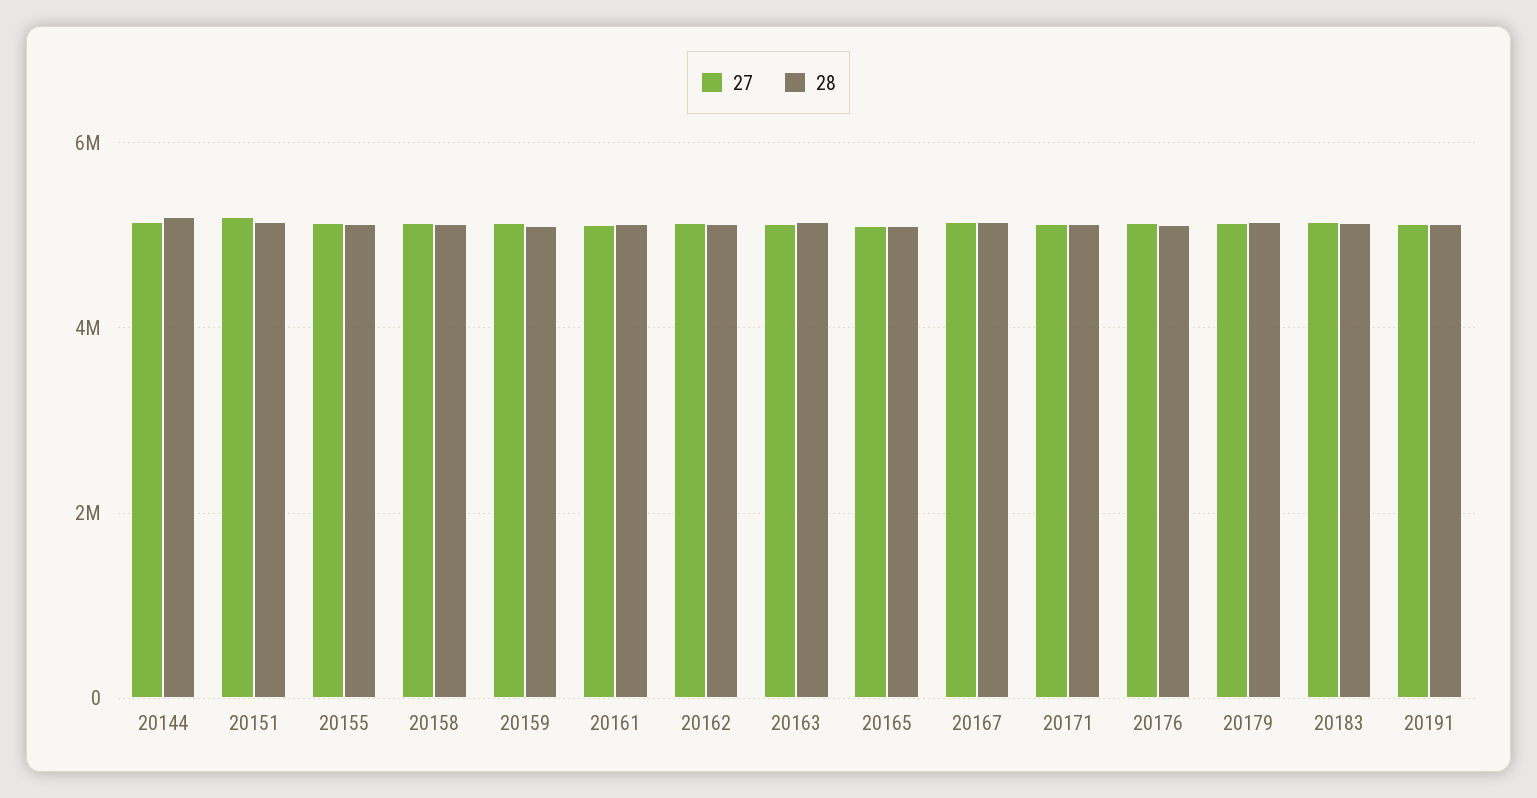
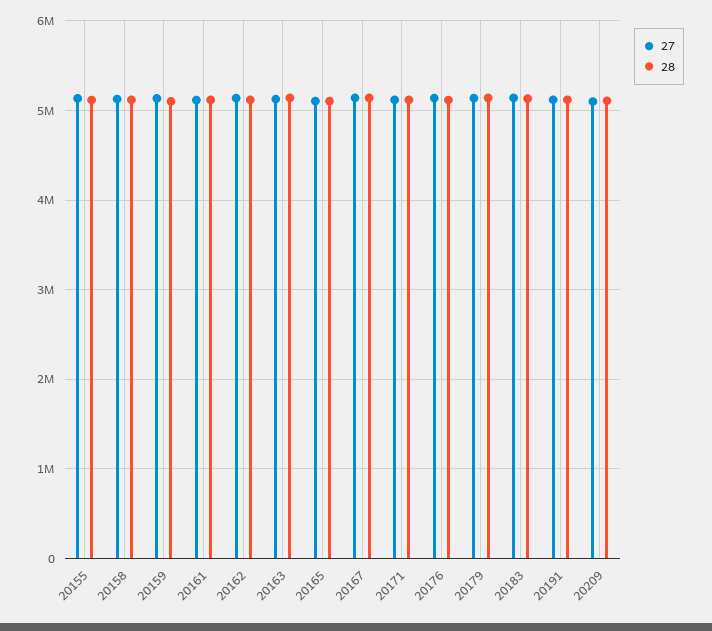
27, 20144: 5200000 -> none
28, 20144: 5200000 -> none
27, 20151: 5200000 -> none
28, 20151: 5200000 -> none
27, 20209: none -> 5100000
28, 20209: none -> 5100000

